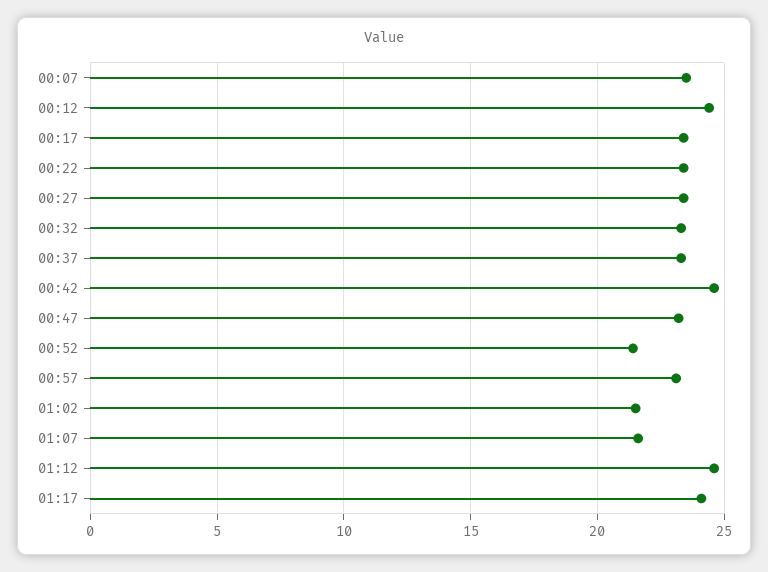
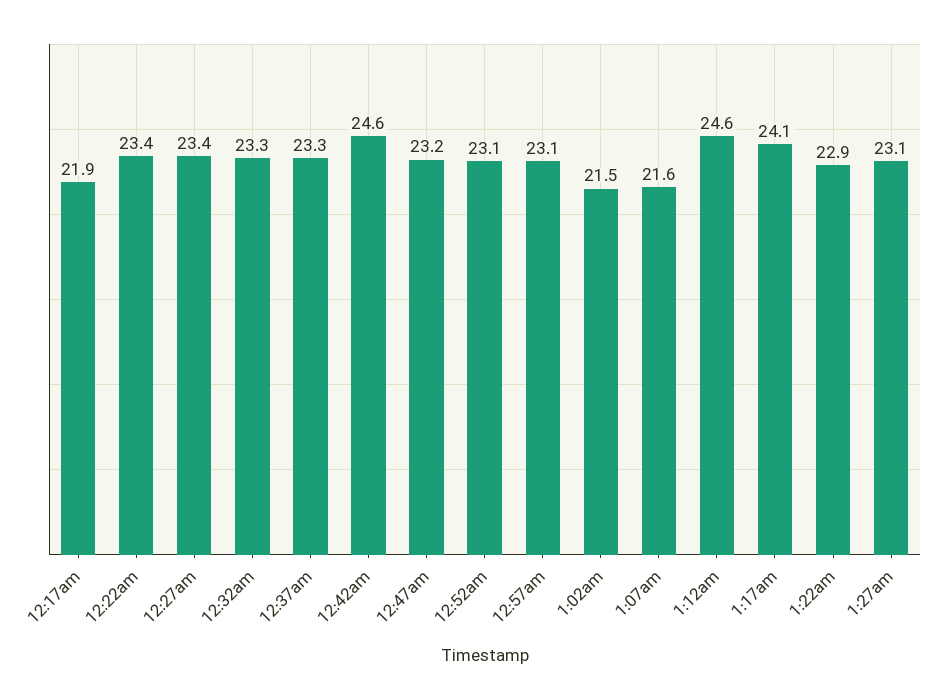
00:07: 23.5 -> none
00:12: 24.5 -> none
00:17: 23.5 -> 21.9
00:52: 21.5 -> 23.1
1:22am: none -> 22.9
1:27am: none -> 23.1

